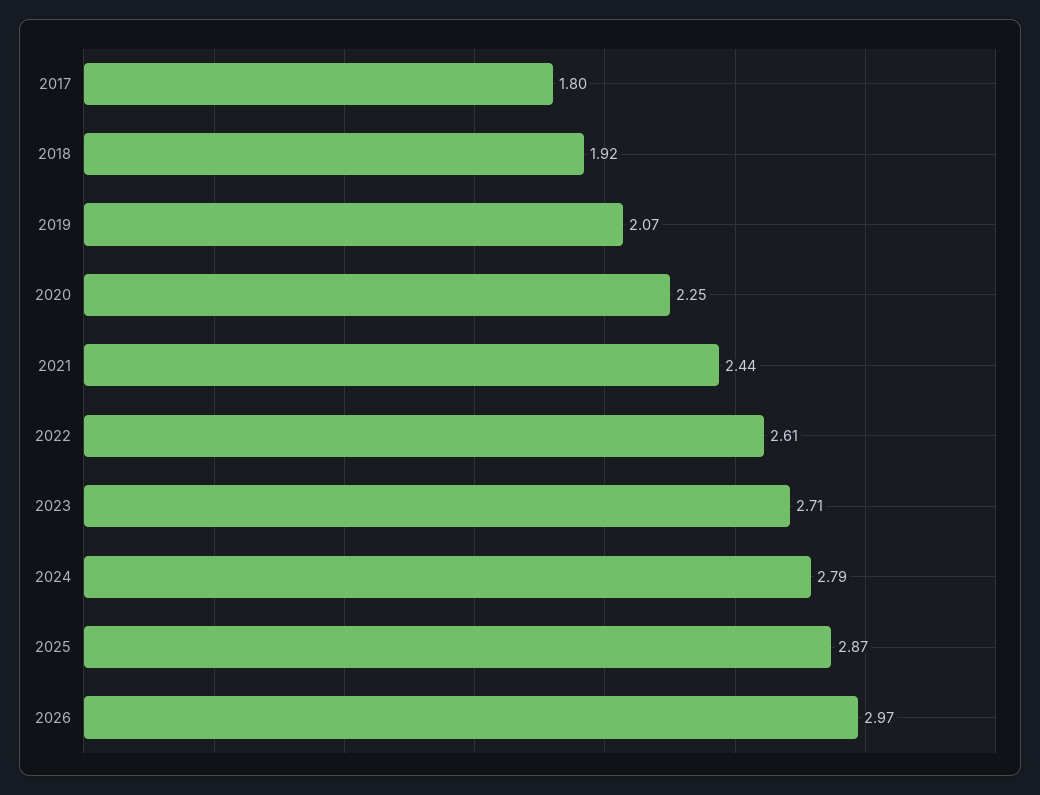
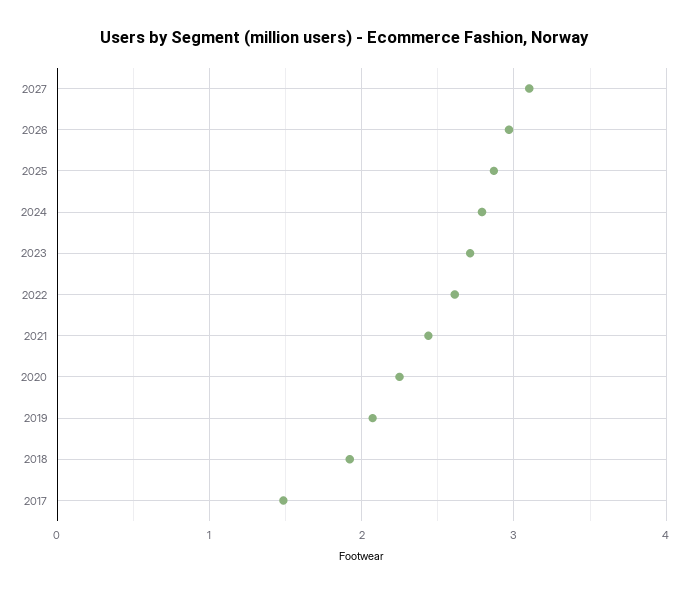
2017: 1.8 -> 1.5
2027: none -> 3.1

